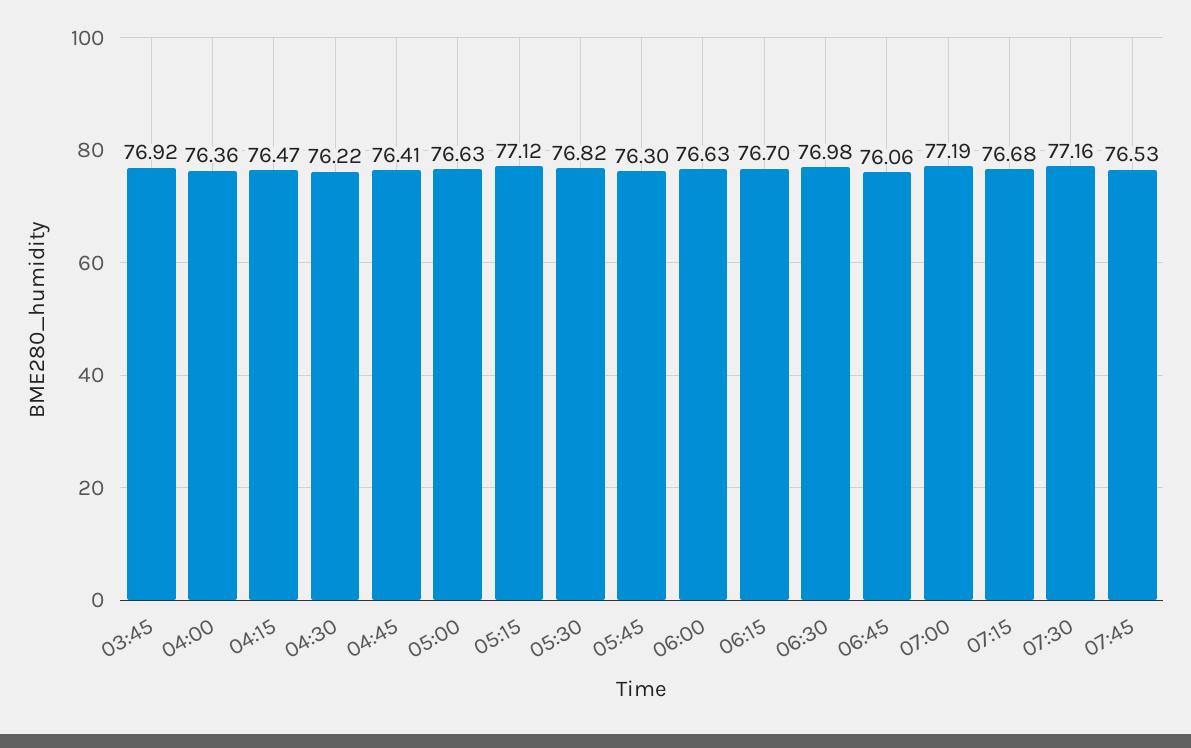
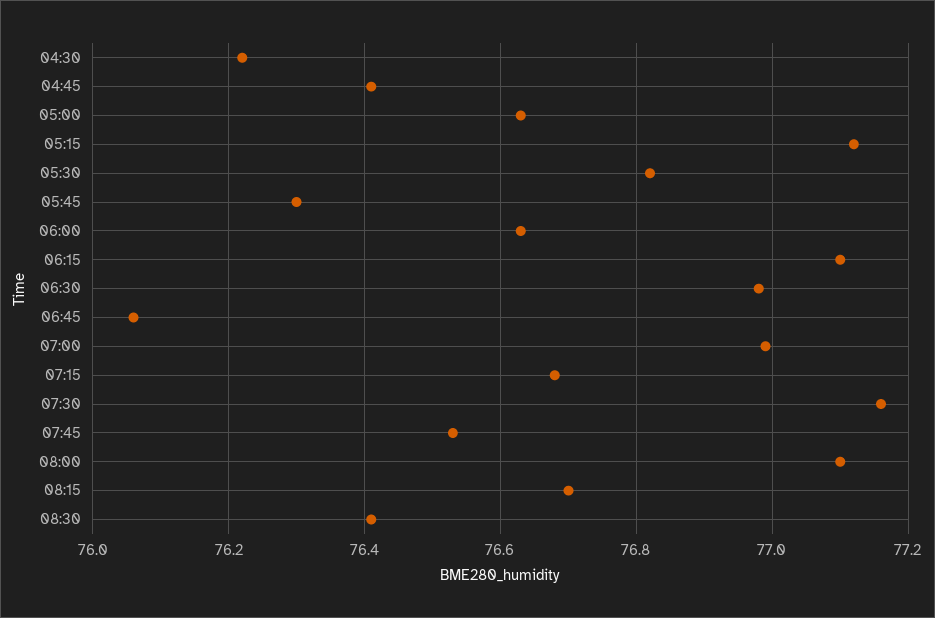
03:45: 76.92 -> none
04:00: 76.36 -> none
04:15: 76.47 -> none
06:15: 76.7 -> 77.1
07:00: 77.19 -> 77
08:00: none -> 77.1
08:15: none -> 76.7
08:30: none -> 76.4

